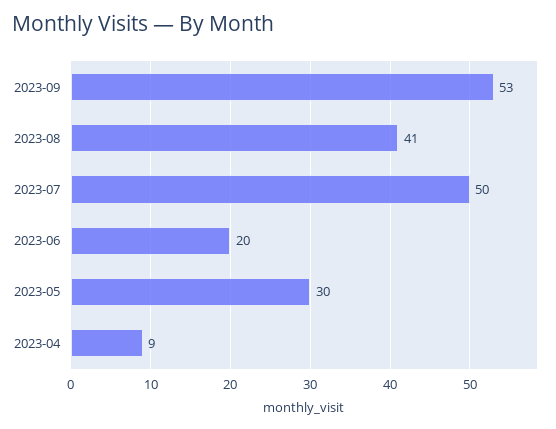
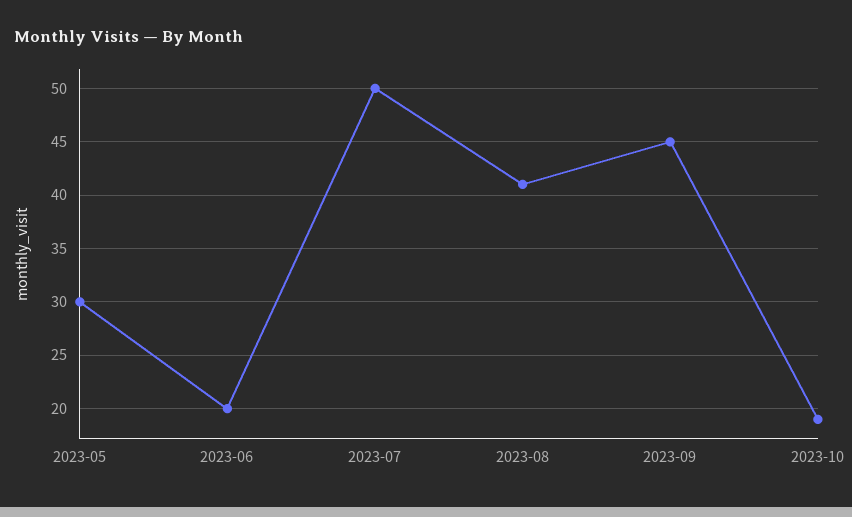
2023-09: 53 -> 45
2023-04: 9 -> none
2023-10: none -> 19

